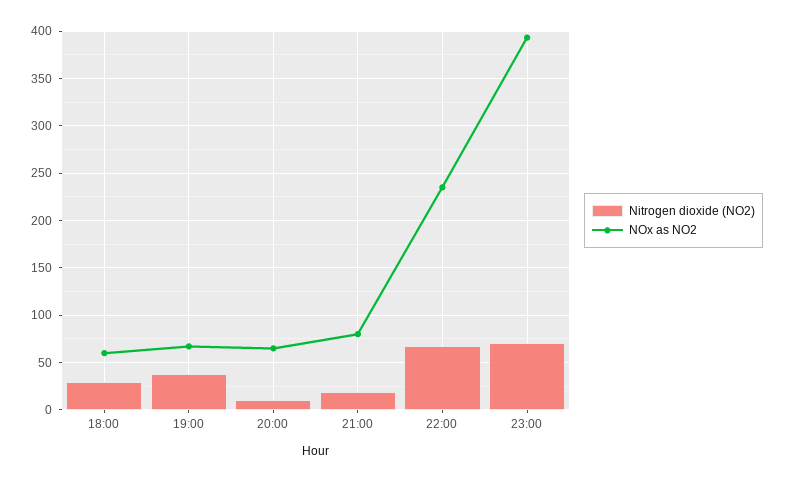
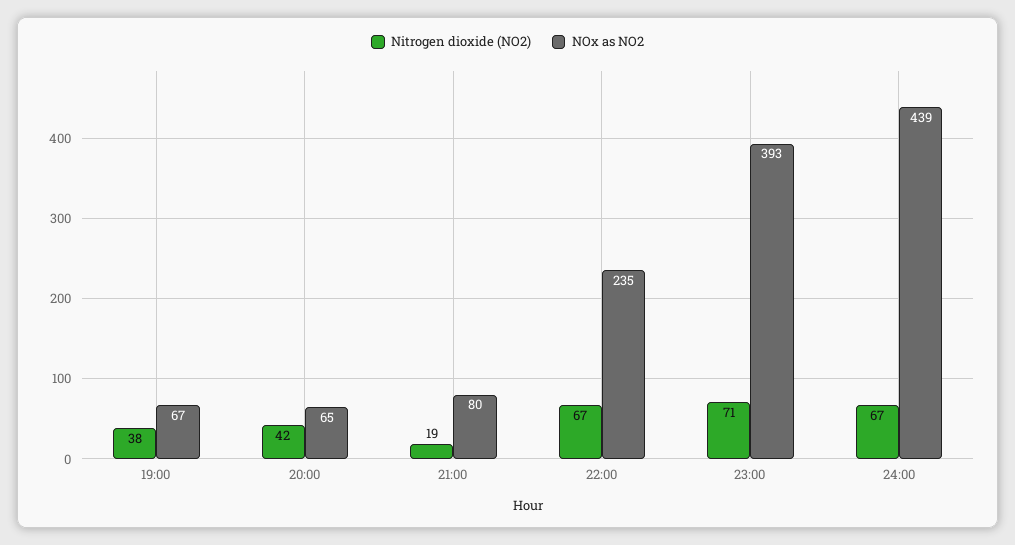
Nitrogen dioxide (NO2), 18:00: 30 -> none
NOx as NO2, 18:00: 60 -> none
Nitrogen dioxide (NO2), 20:00: 10 -> 42
Nitrogen dioxide (NO2), 24:00: none -> 67
NOx as NO2, 24:00: none -> 439

